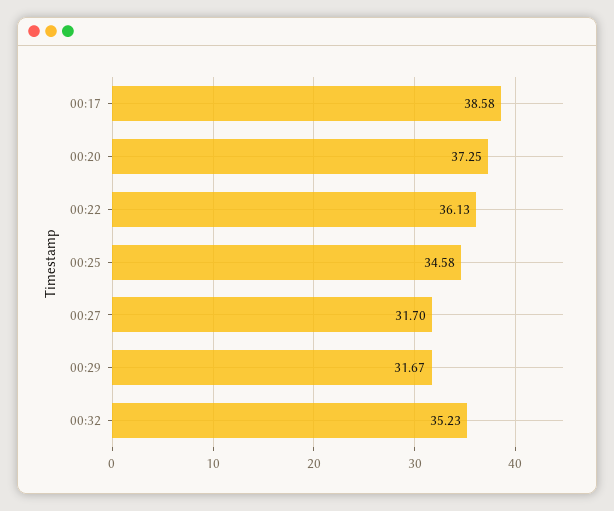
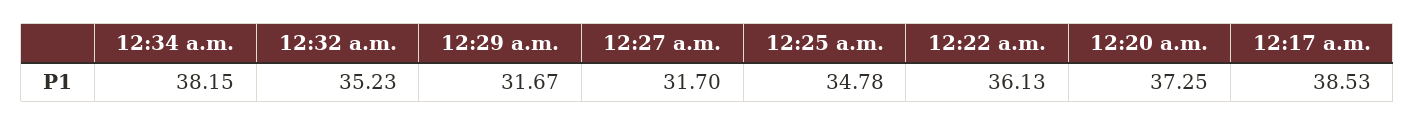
00:17: 38.58 -> 38.53
00:25: 34.58 -> 34.78
12:34 a.m.: none -> 38.15

